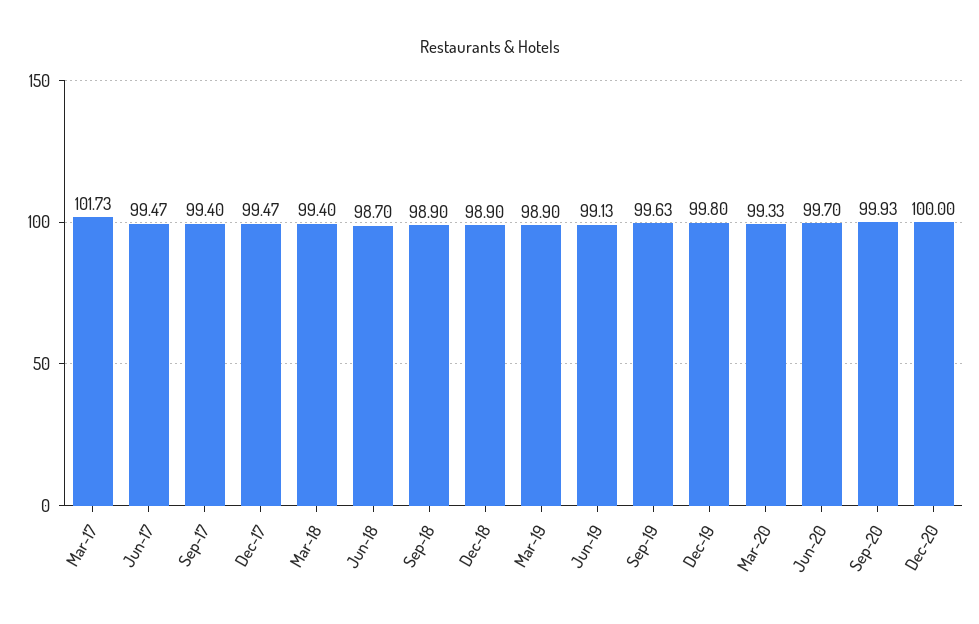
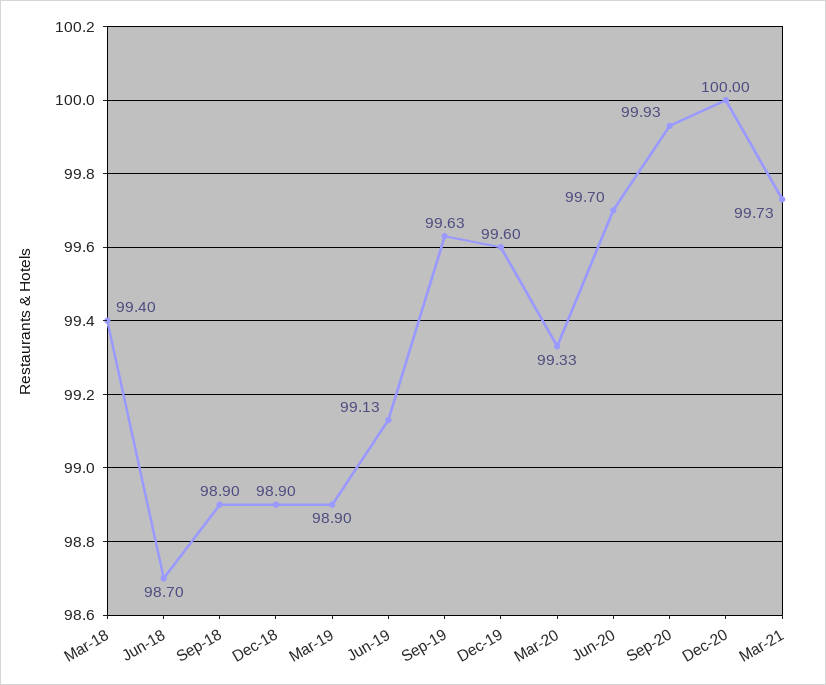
Mar-17: 101.73 -> none
Jun-17: 99.47 -> none
Sep-17: 99.4 -> none
Dec-17: 99.47 -> none
Dec-19: 99.8 -> 99.6
Mar-21: none -> 99.73

